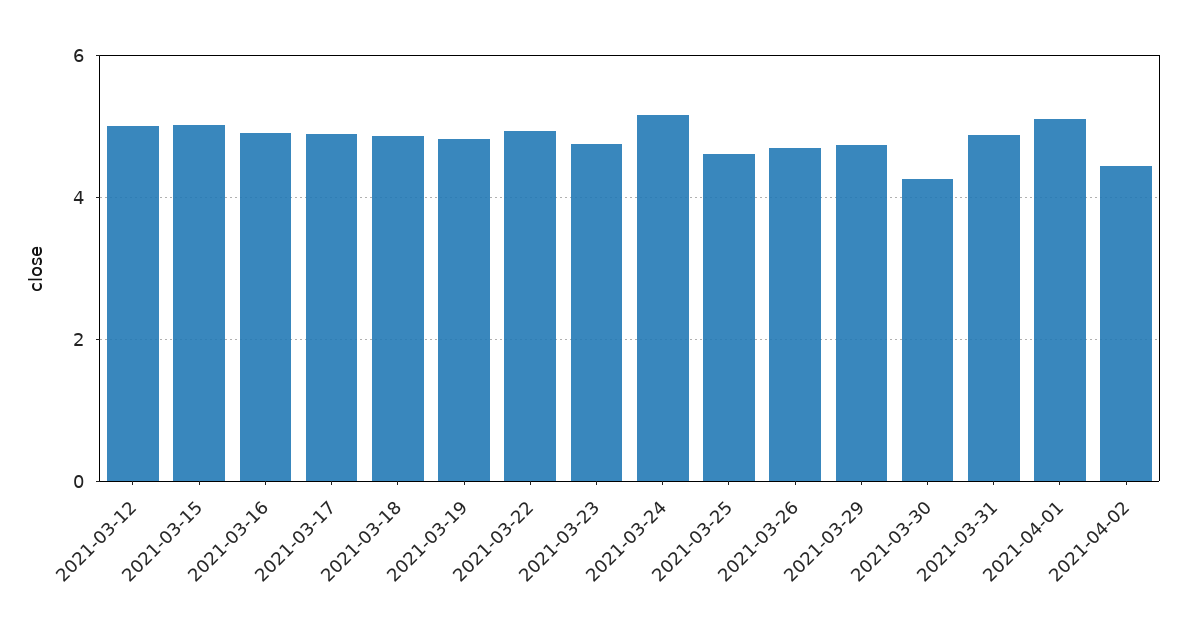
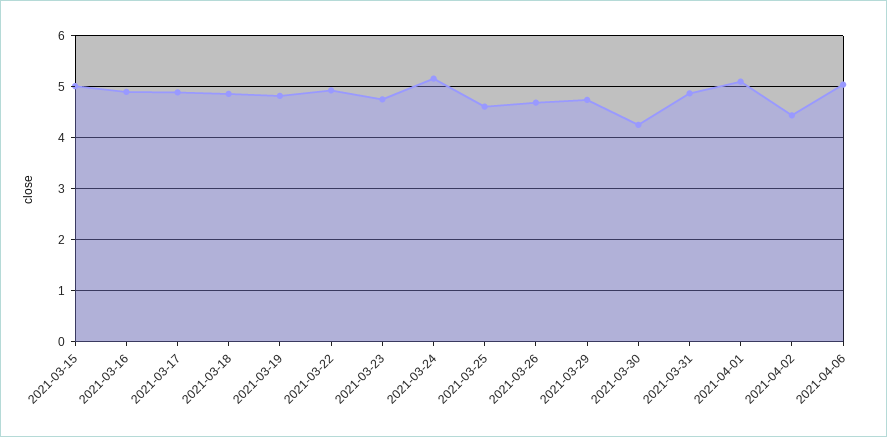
2021-03-12: 5 -> none
2021-04-06: none -> 5

